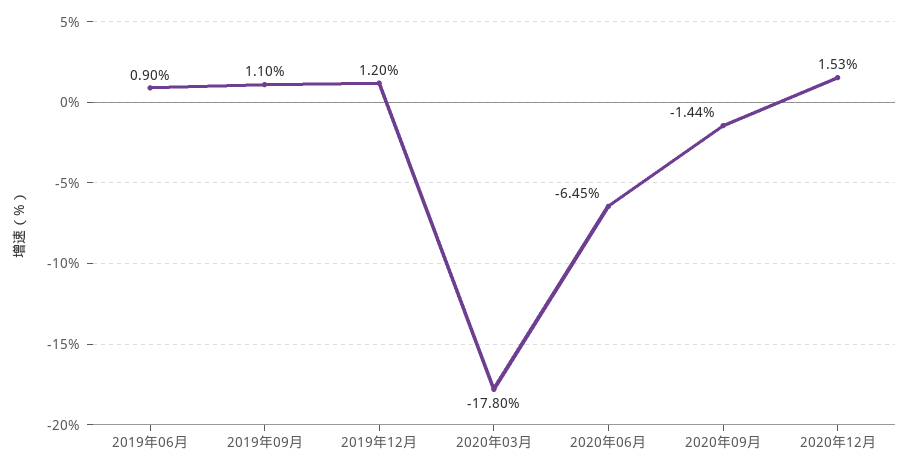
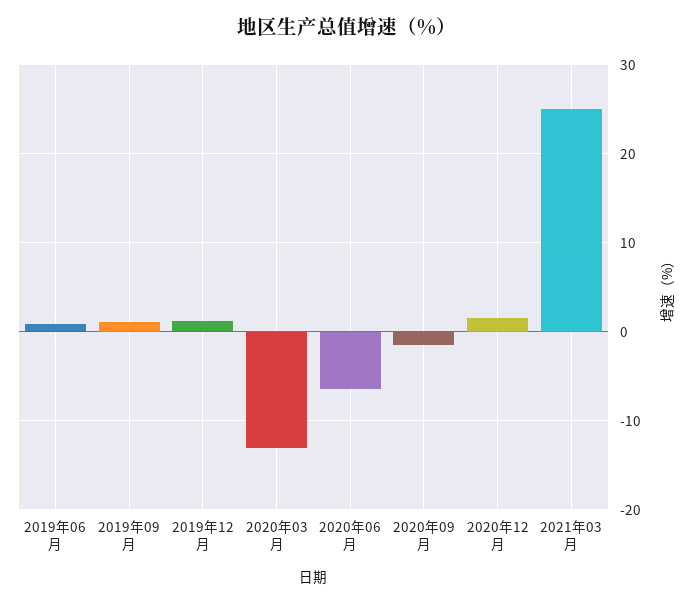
2020年03月: -17.8 -> -13
2021年03月: none -> 25

